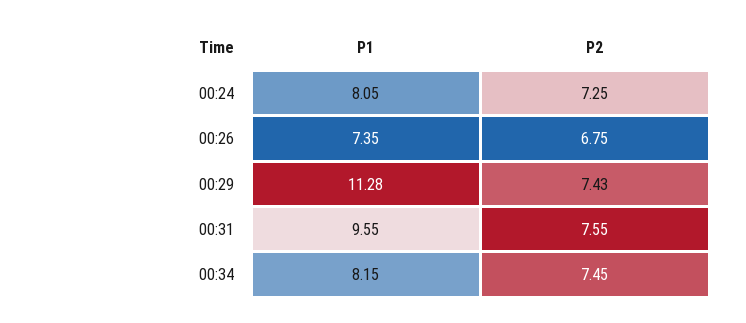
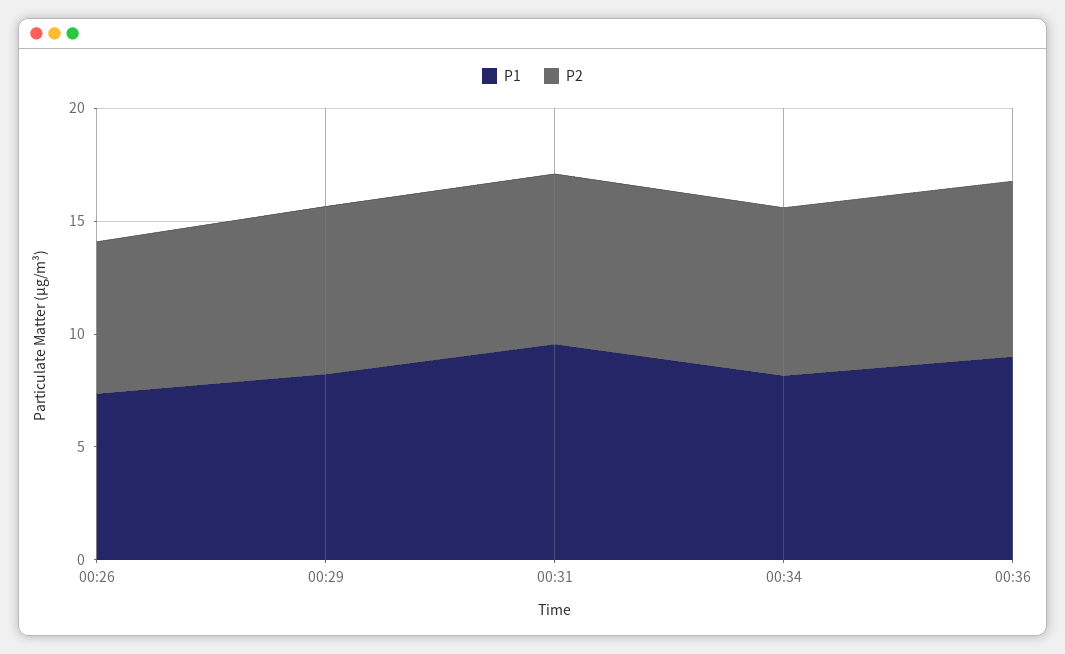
P1, 00:24: 8.05 -> none
P2, 00:24: 7.25 -> none
P1, 00:29: 11.28 -> 8
P1, 00:36: none -> 9
P2, 00:36: none -> 8

